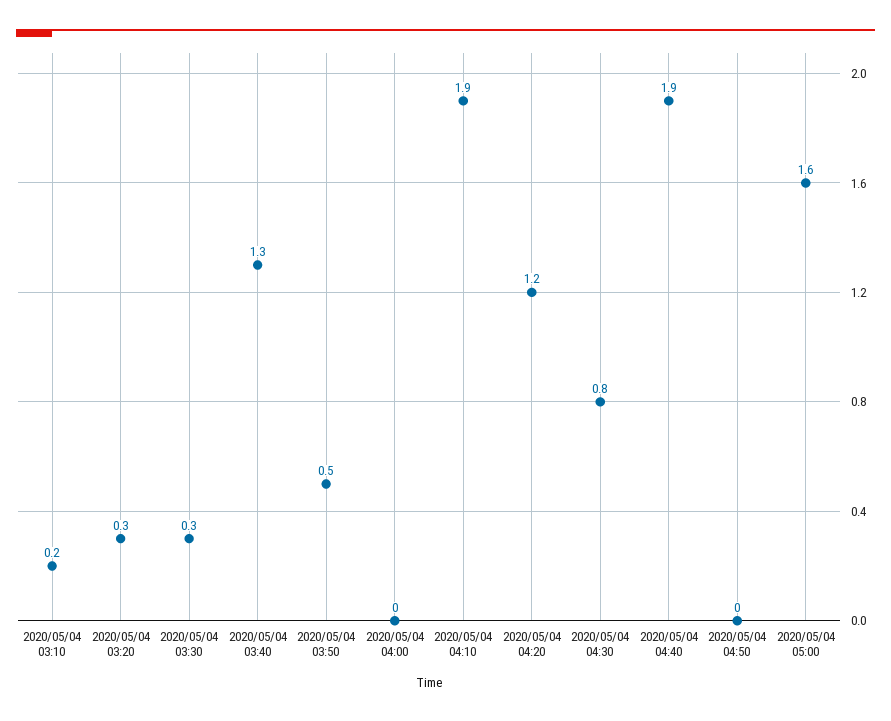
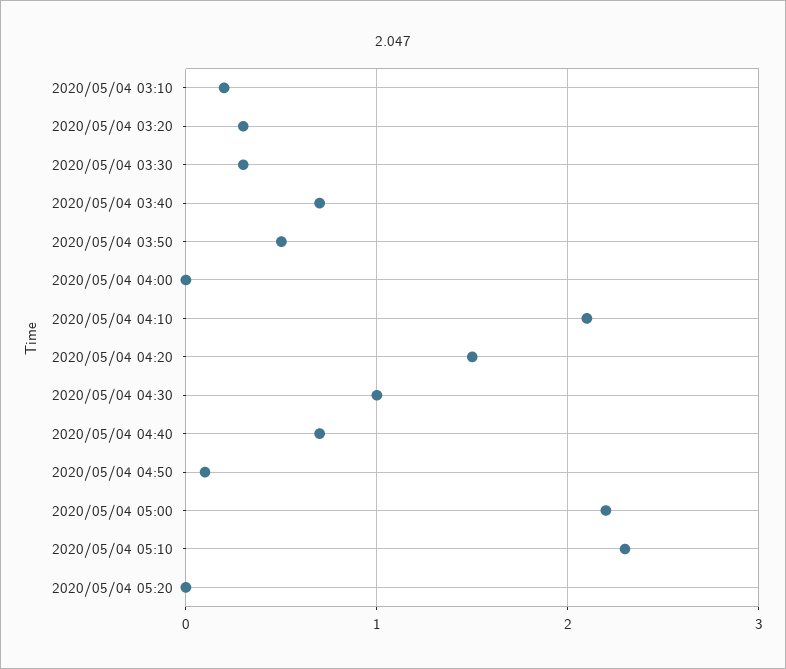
2020/05/04 03:40: 1.3 -> 0.7
2020/05/04 04:10: 1.9 -> 2.1
2020/05/04 04:20: 1.2 -> 1.5
2020/05/04 04:30: 0.8 -> 1
2020/05/04 04:40: 1.9 -> 0.7
2020/05/04 04:50: 0 -> 0.1
2020/05/04 05:00: 1.6 -> 2.2
2020/05/04 05:10: none -> 2.3
2020/05/04 05:20: none -> 0

